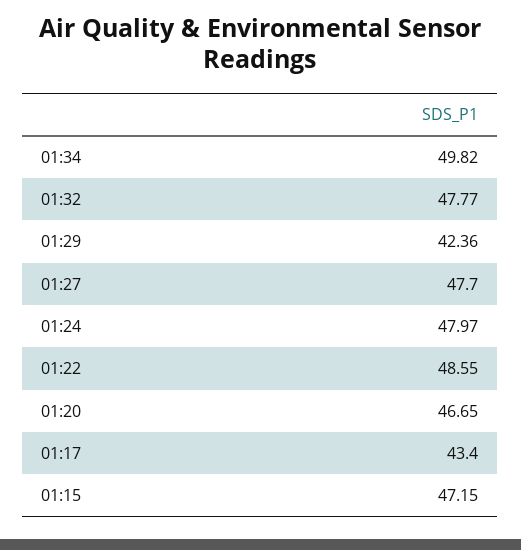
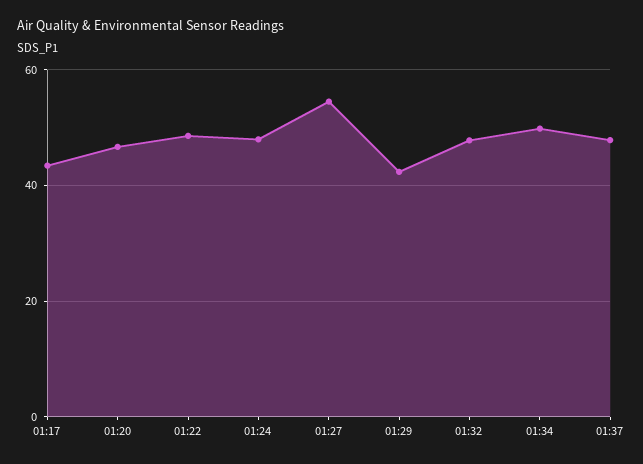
01:27: 47.7 -> 54
01:15: 47.15 -> none
01:37: none -> 48

